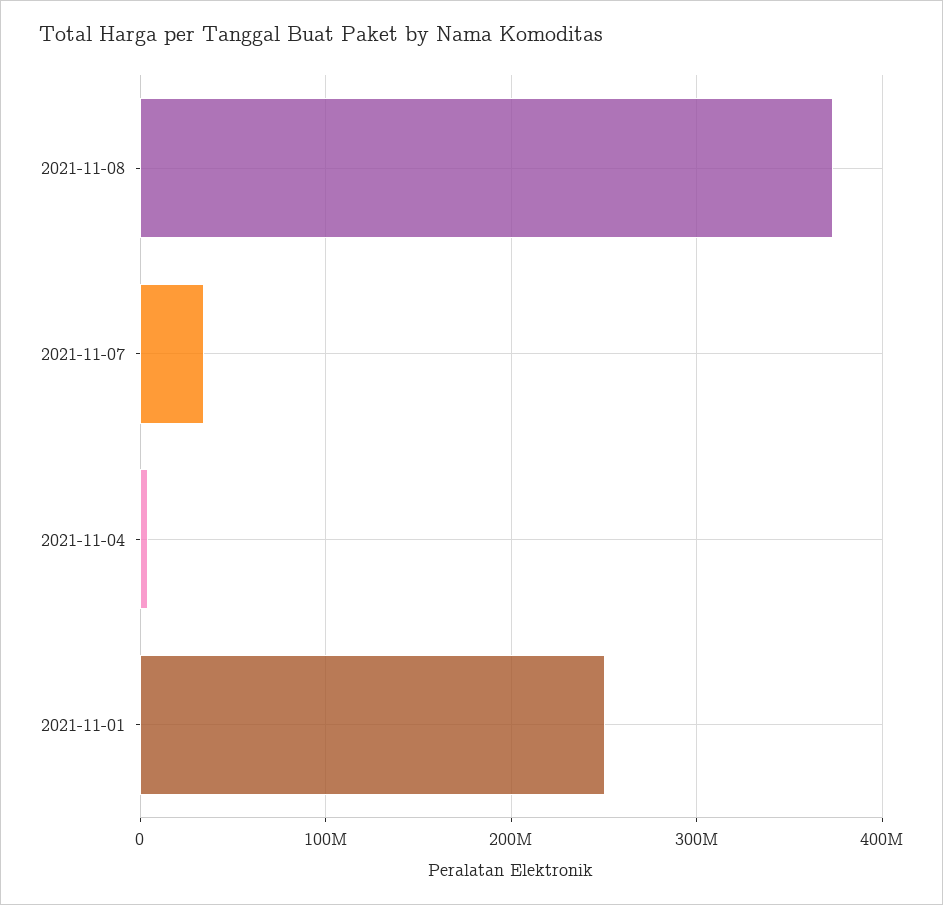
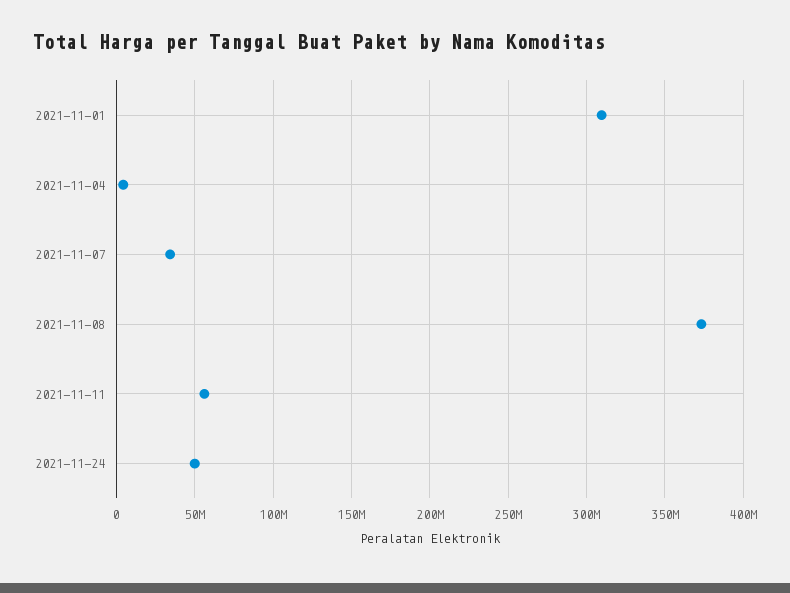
2021-11-01: 250000000 -> 310000000
2021-11-11: none -> 55000000
2021-11-24: none -> 50000000

